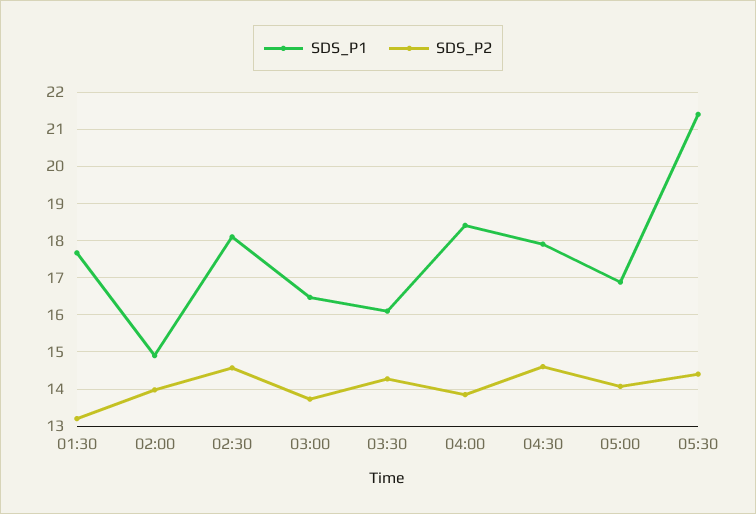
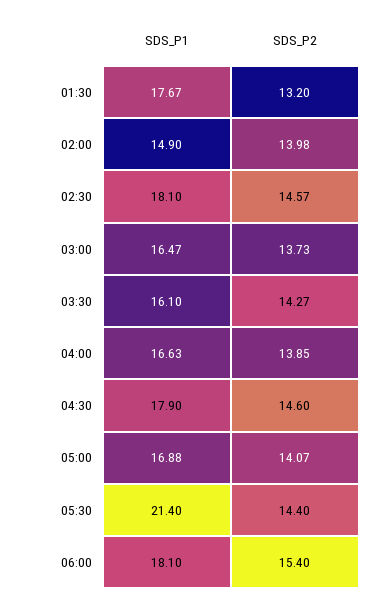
SDS_P1, 04:00: 18.4 -> 16.63
SDS_P1, 06:00: none -> 18.1
SDS_P2, 06:00: none -> 15.4

